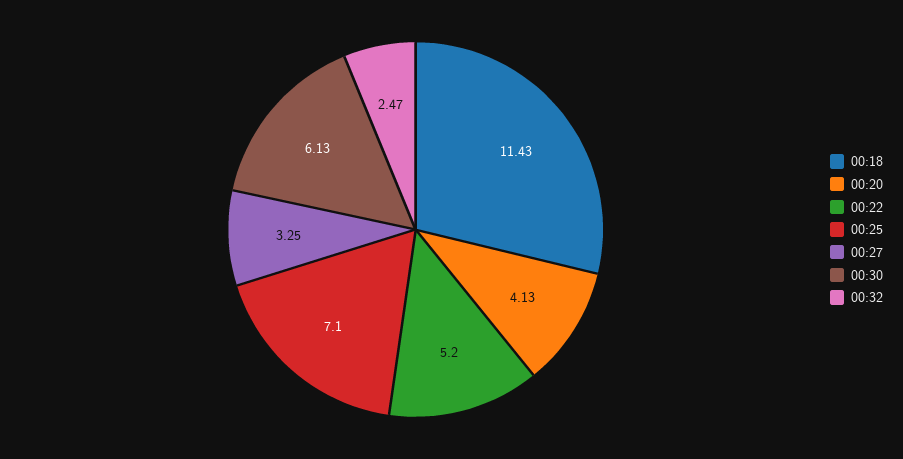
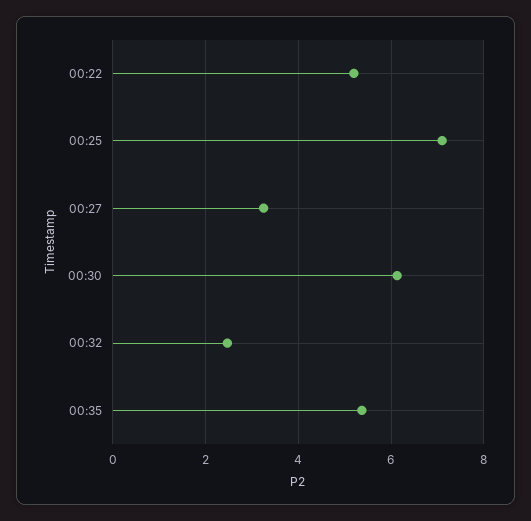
00:18: 11.43 -> none
00:20: 4.13 -> none
00:35: none -> 5.4

